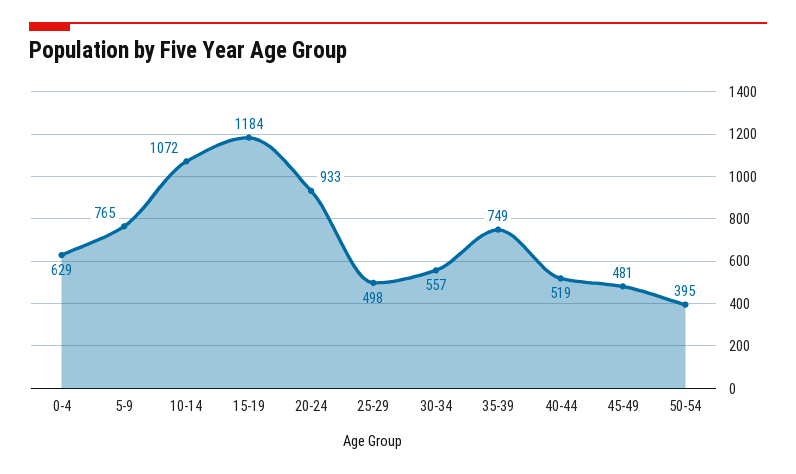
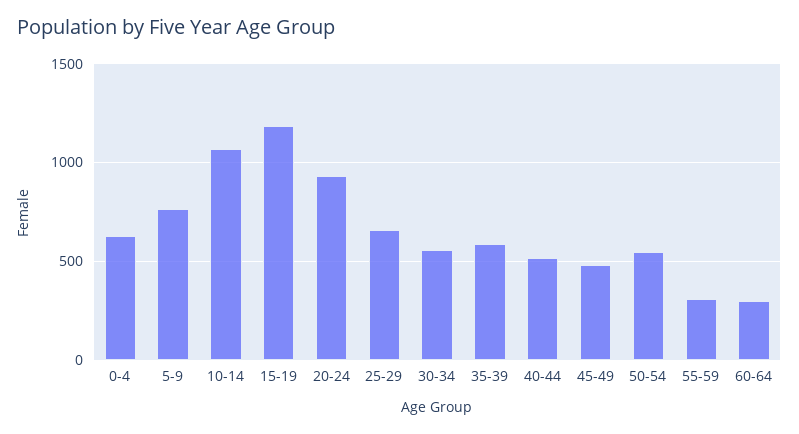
25-29: 498 -> 650
35-39: 749 -> 600
50-54: 395 -> 550
55-59: none -> 300
60-64: none -> 300

